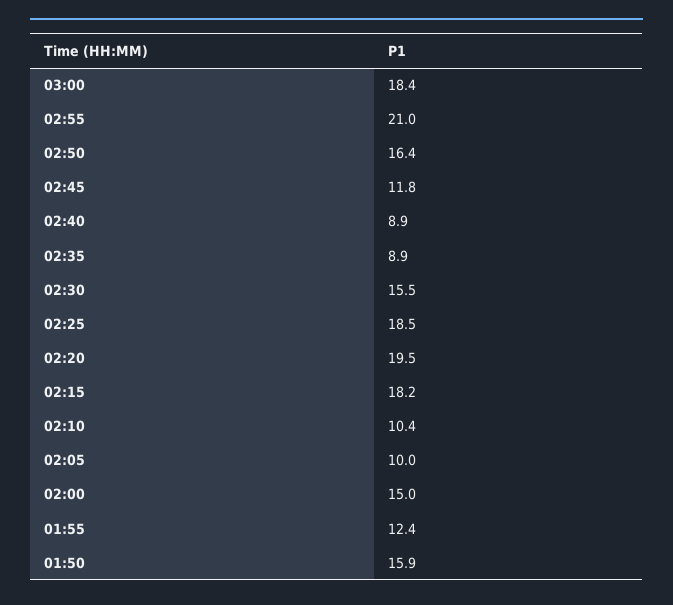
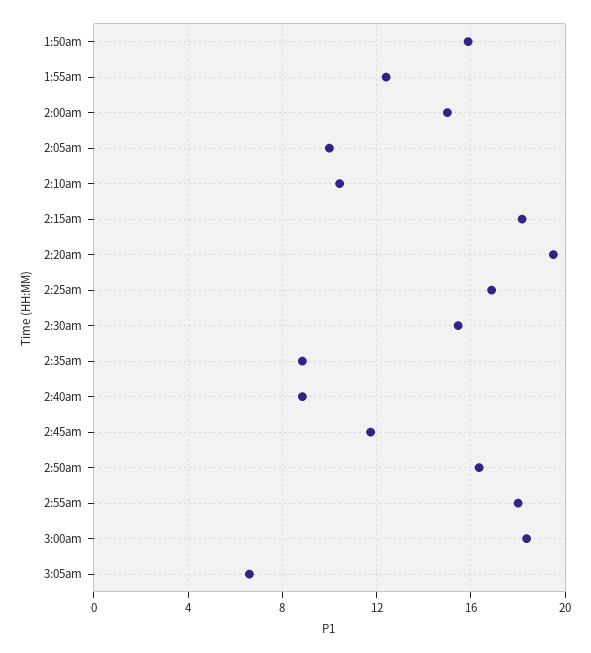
02:55: 21 -> 18
02:25: 18.5 -> 17
3:05am: none -> 6.5

